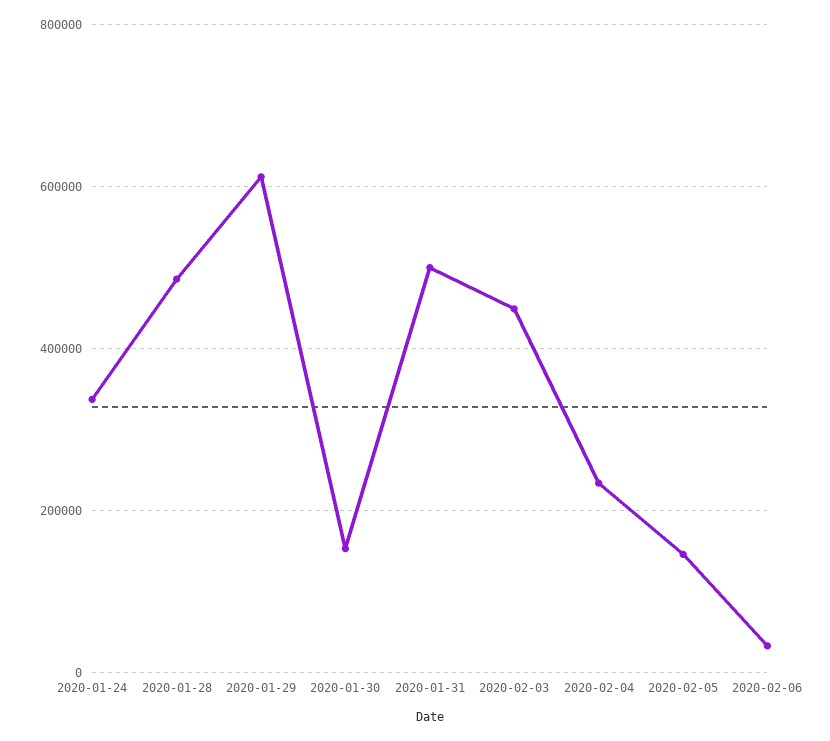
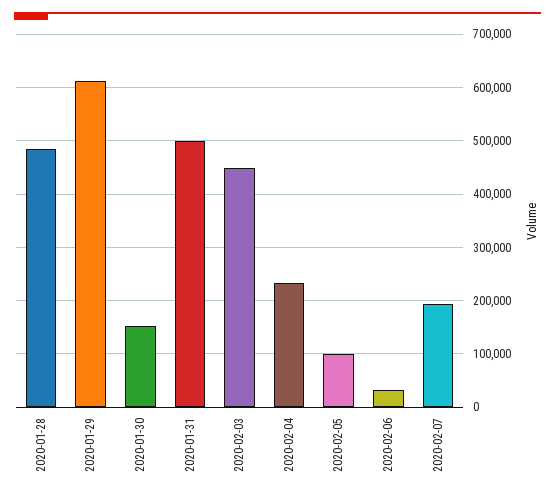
2020-01-24: 340000 -> none
2020-02-05: 140000 -> 100000
2020-02-07: none -> 200000

